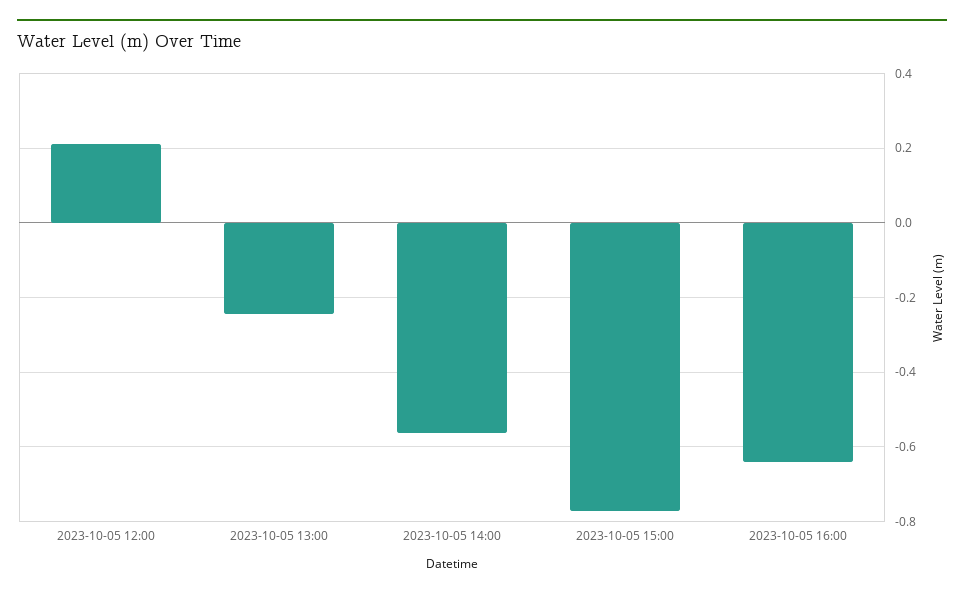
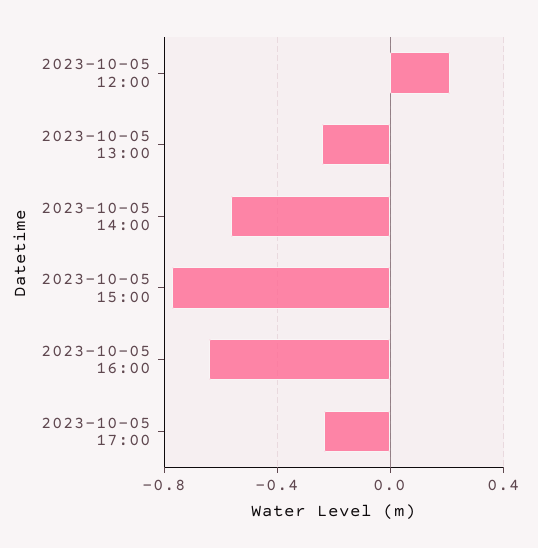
2023-10-05 17:00: none -> -0.25

